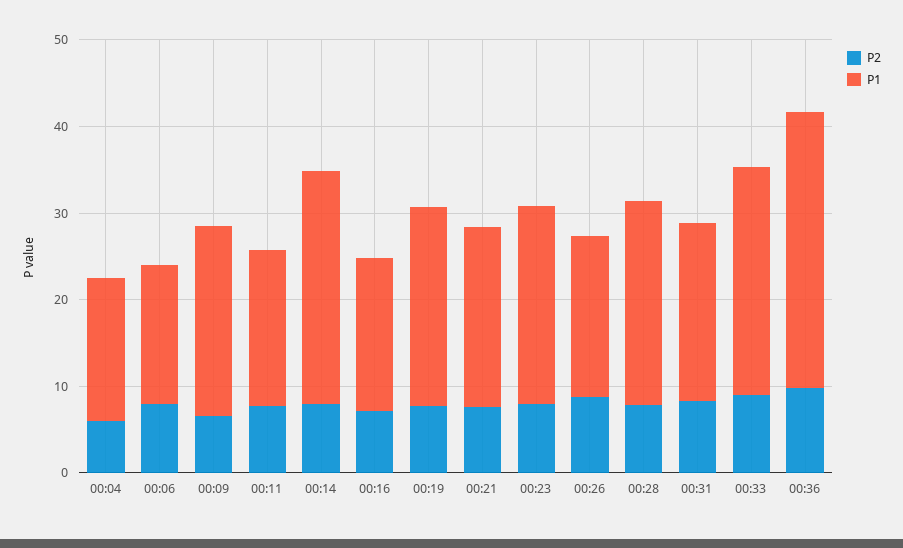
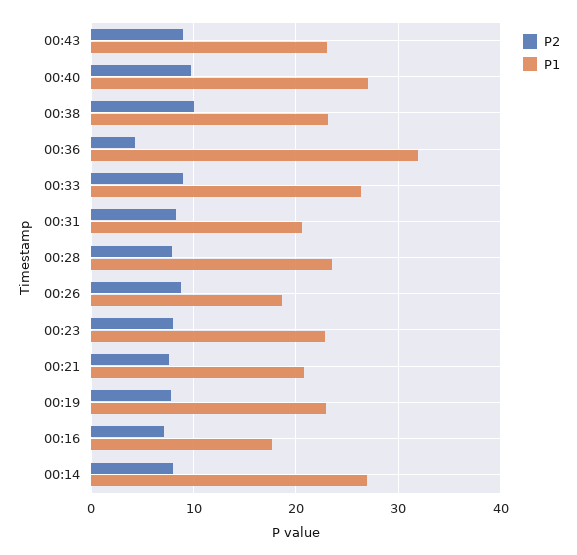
P2, 00:04: 6 -> none
P1, 00:04: 16 -> none
P2, 00:06: 8 -> none
P1, 00:06: 16 -> none
P2, 00:09: 6 -> none
P1, 00:09: 22 -> none
P2, 00:11: 8 -> none
P1, 00:11: 18 -> none
P2, 00:36: 10 -> 4
P2, 00:43: none -> 9
P1, 00:43: none -> 23
P2, 00:40: none -> 10
P1, 00:40: none -> 27
P2, 00:38: none -> 10
P1, 00:38: none -> 23

